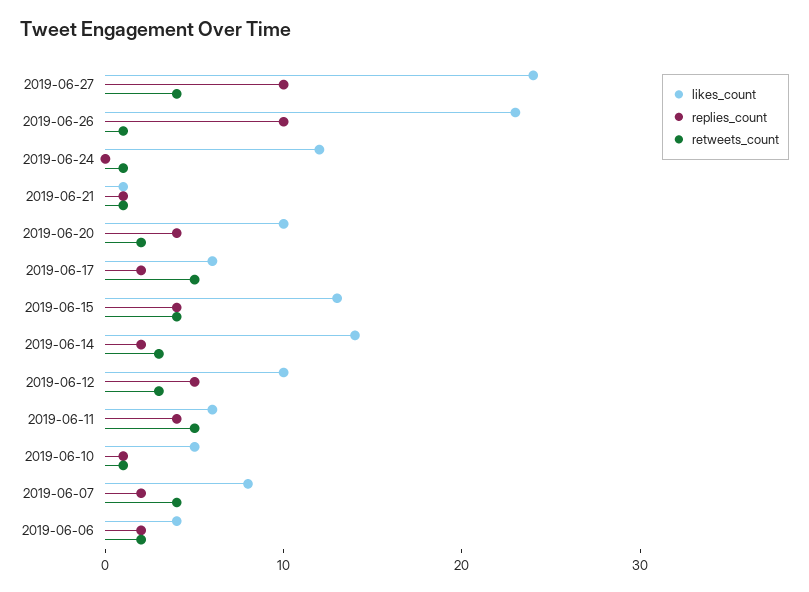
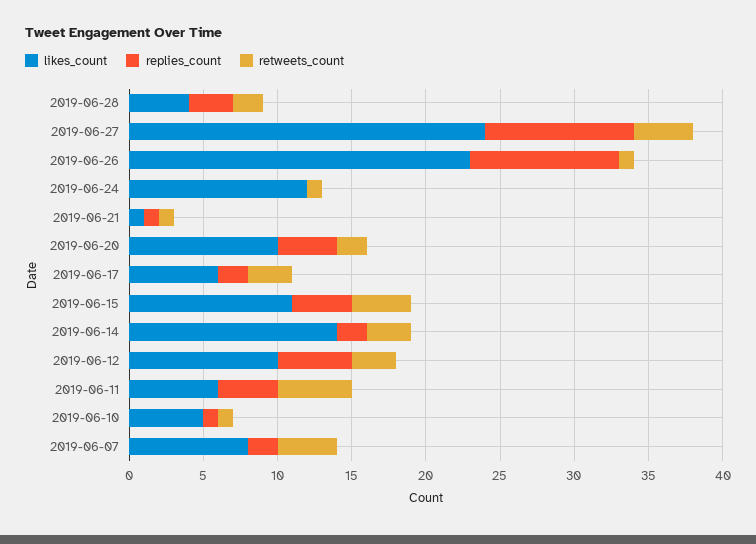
retweets_count, 2019-06-17: 5 -> 3
likes_count, 2019-06-15: 13 -> 11
likes_count, 2019-06-06: 4 -> none
replies_count, 2019-06-06: 2 -> none
retweets_count, 2019-06-06: 2 -> none
likes_count, 2019-06-28: none -> 4
replies_count, 2019-06-28: none -> 3
retweets_count, 2019-06-28: none -> 2

